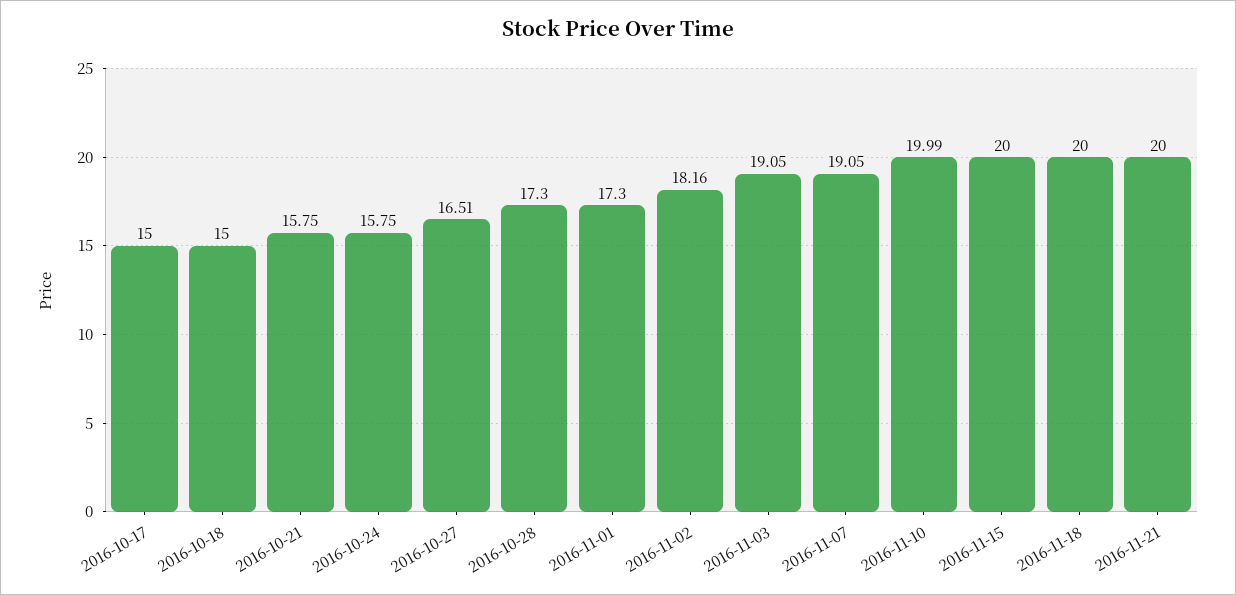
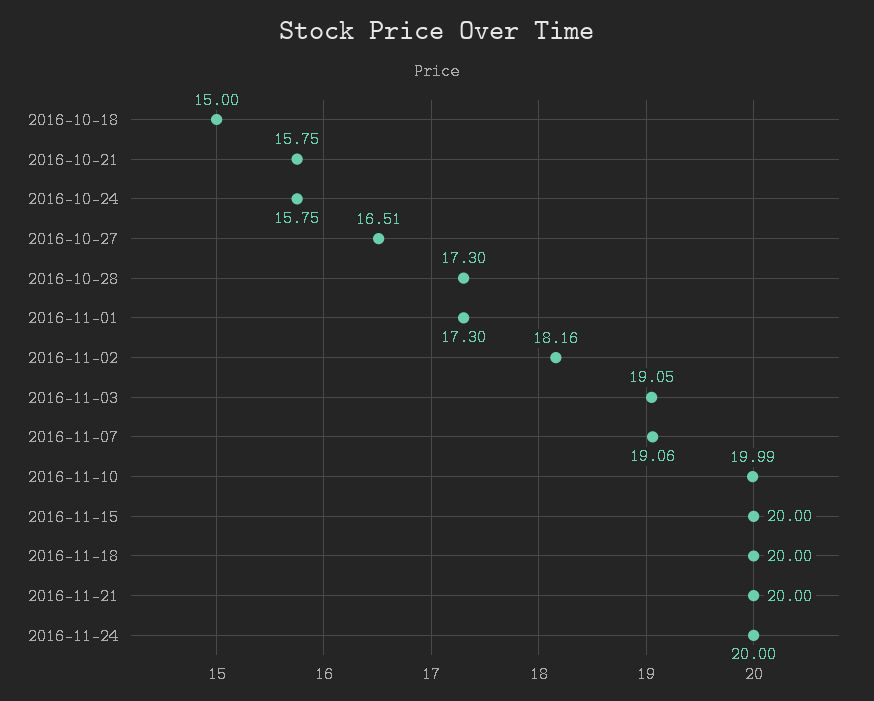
2016-10-17: 15 -> none
2016-11-07: 19.05 -> 19.06
2016-11-24: none -> 20

